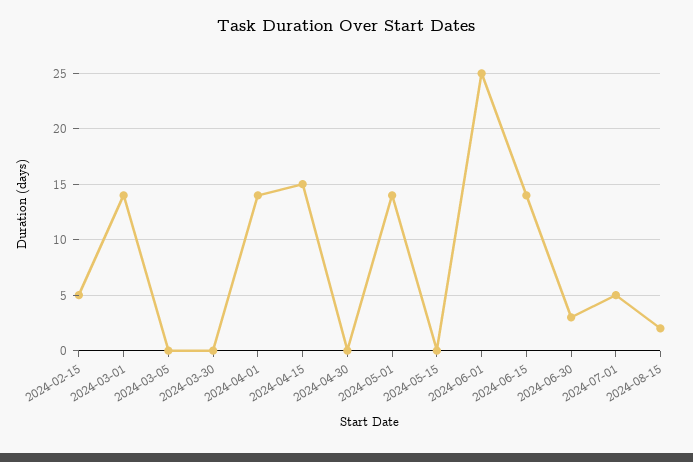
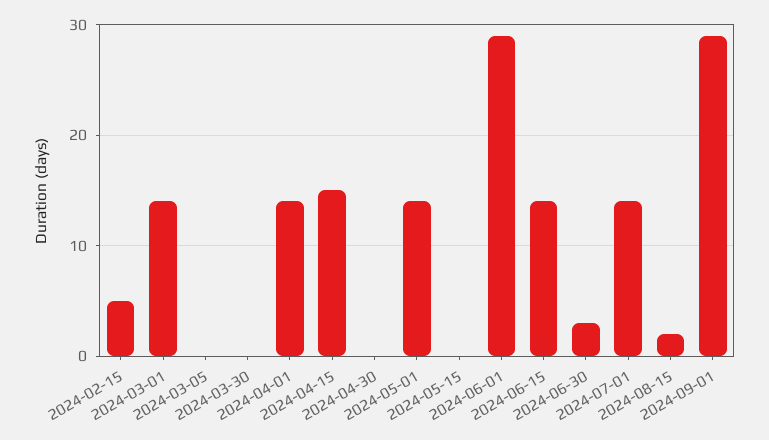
2024-06-01: 25 -> 29
2024-07-01: 5 -> 14
2024-09-01: none -> 29

